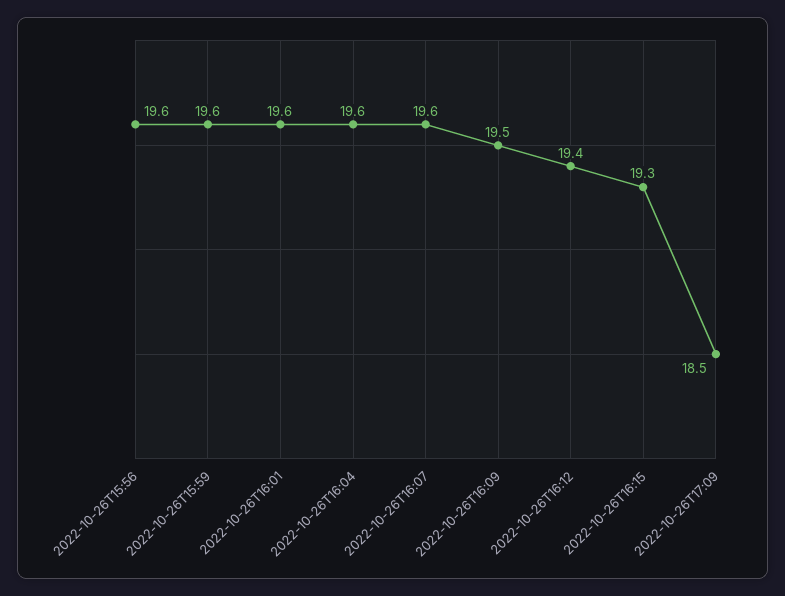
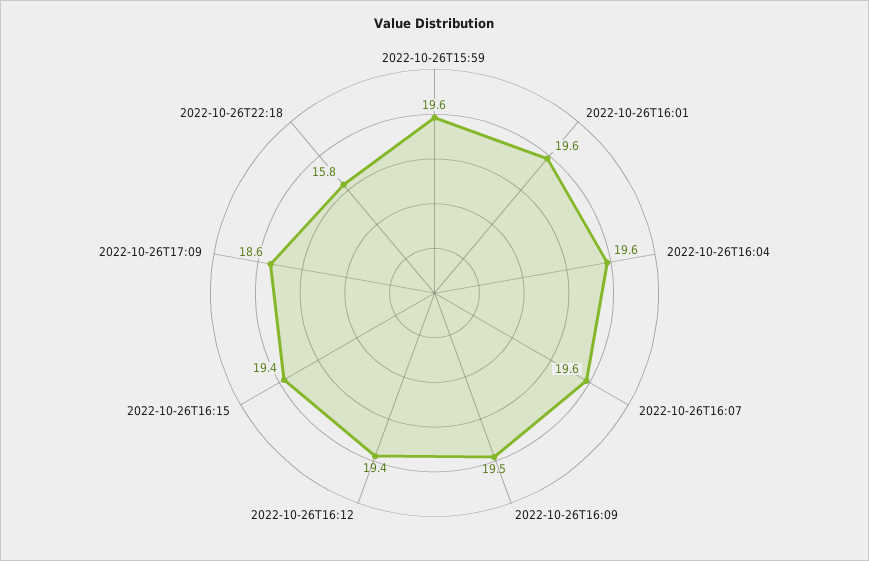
2022-10-26T15:56: 19.6 -> none
2022-10-26T16:15: 19.3 -> 19.4
2022-10-26T17:09: 18.5 -> 18.6
2022-10-26T22:18: none -> 15.8

